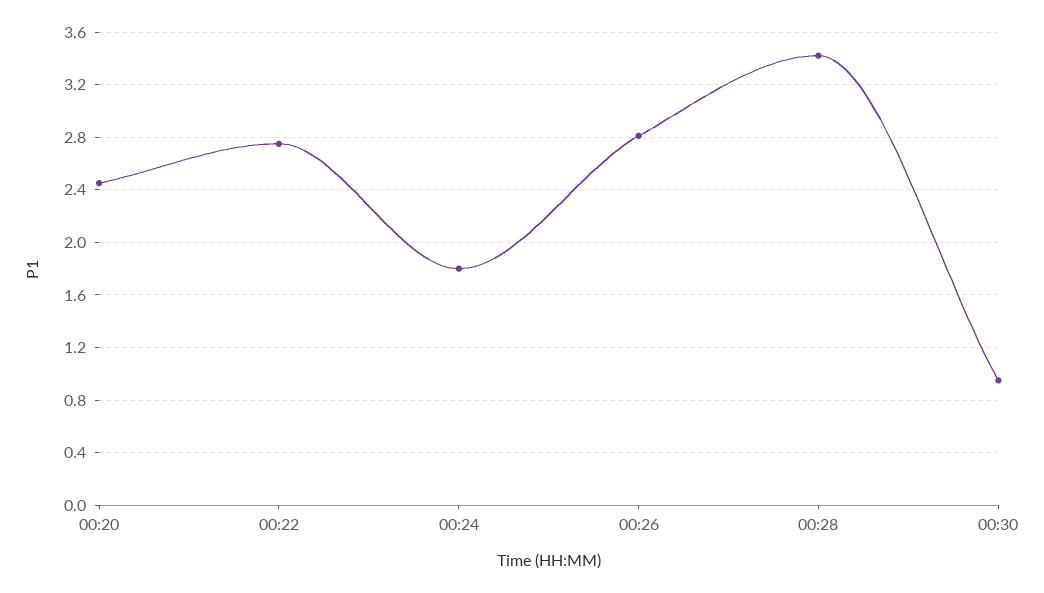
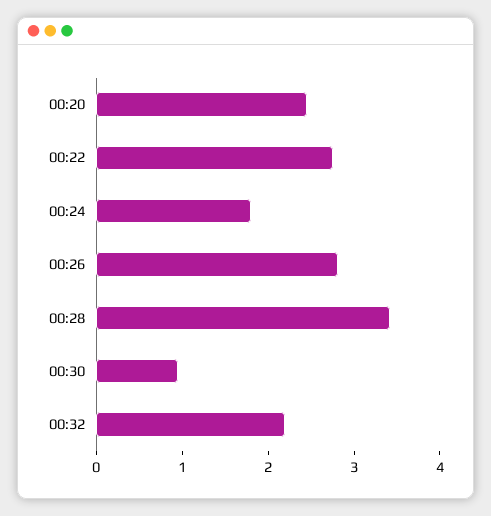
00:32: none -> 2.2

